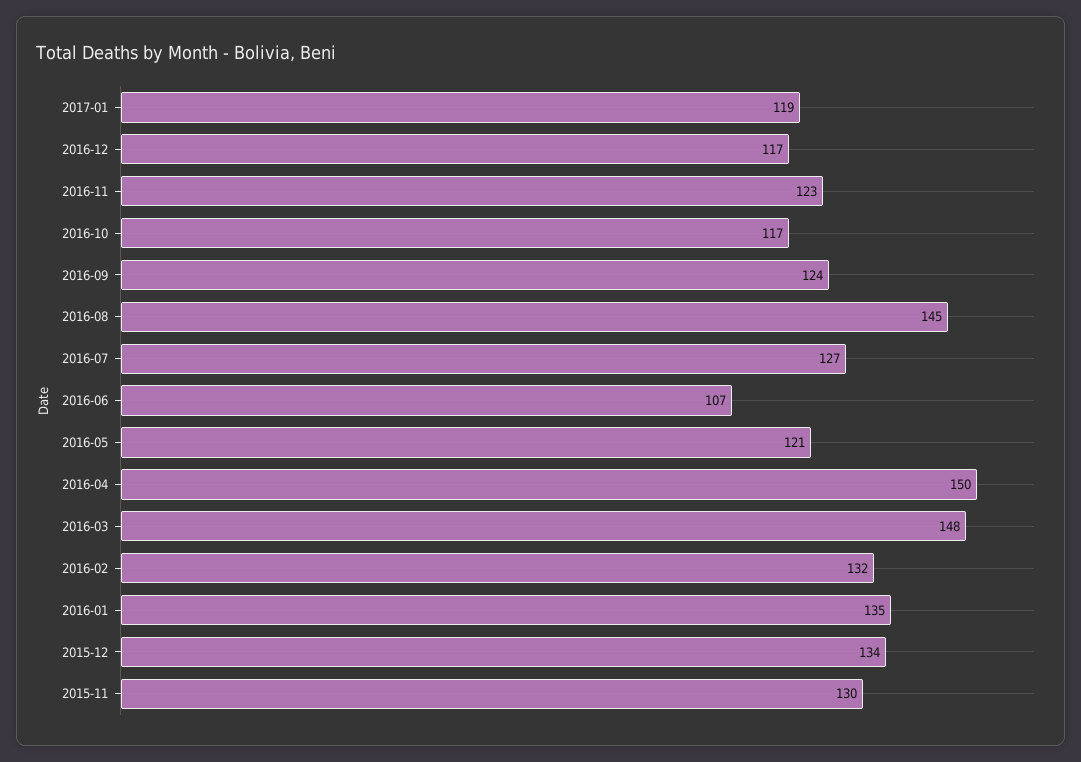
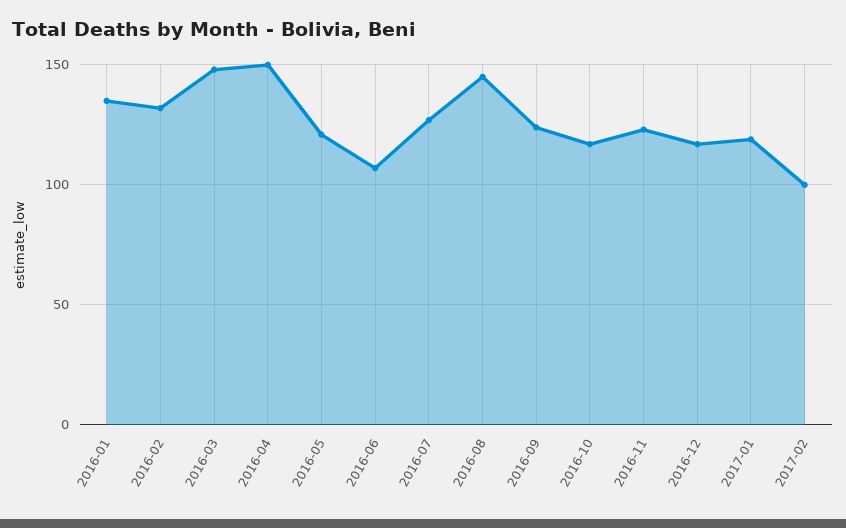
2015-12: 134 -> none
2015-11: 130 -> none
2017-02: none -> 100

